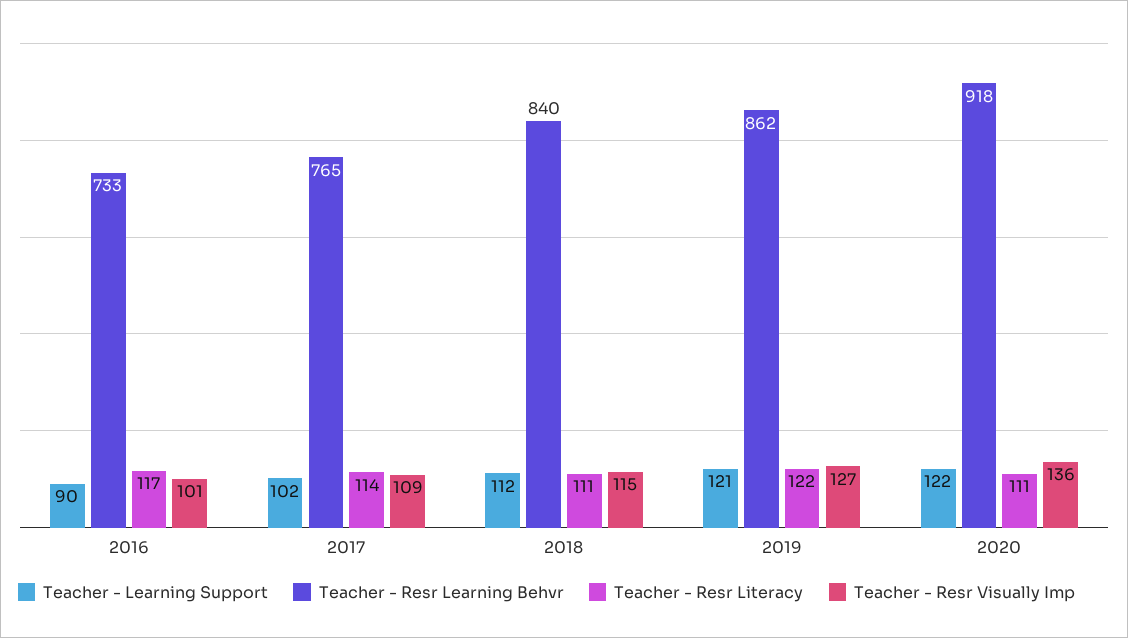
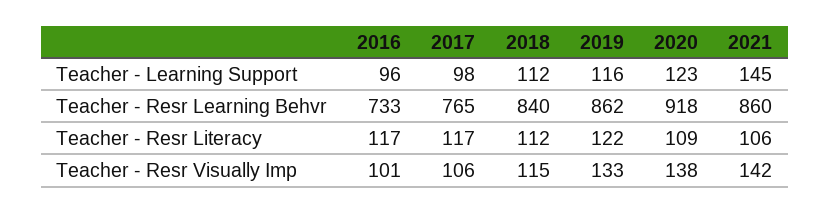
Teacher - Learning Support, 2016: 90 -> 96
Teacher - Learning Support, 2017: 102 -> 98
Teacher - Resr Literacy, 2017: 114 -> 117
Teacher - Resr Visually Imp, 2017: 109 -> 106
Teacher - Resr Literacy, 2018: 111 -> 112
Teacher - Learning Support, 2019: 121 -> 116
Teacher - Resr Visually Imp, 2019: 127 -> 133
Teacher - Learning Support, 2020: 122 -> 123
Teacher - Resr Literacy, 2020: 111 -> 109
Teacher - Resr Visually Imp, 2020: 136 -> 138
Teacher - Learning Support, 2021: none -> 145
Teacher - Resr Learning Behvr, 2021: none -> 860
Teacher - Resr Literacy, 2021: none -> 106
Teacher - Resr Visually Imp, 2021: none -> 142

